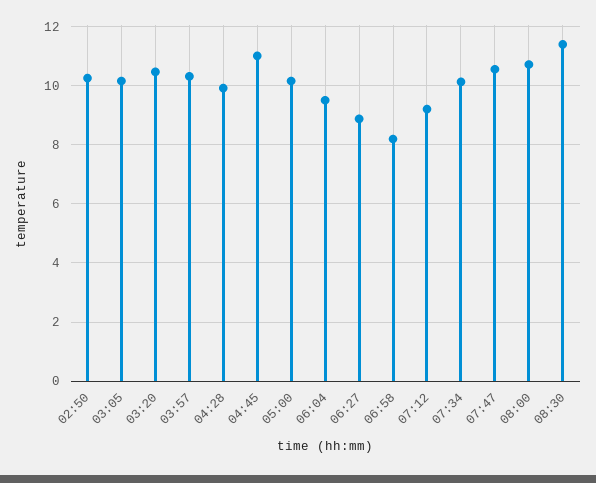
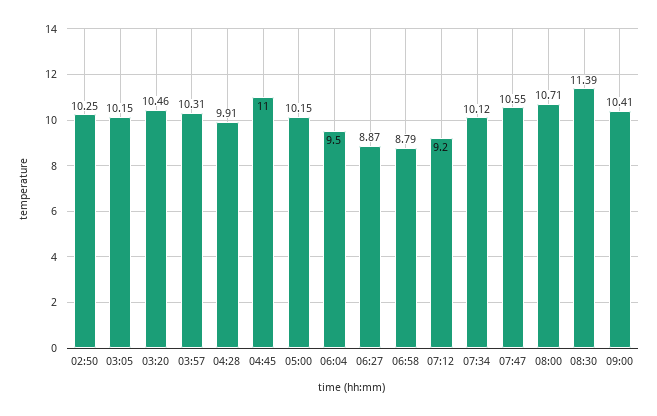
06:58: 8.25 -> 8.79
09:00: none -> 10.41

